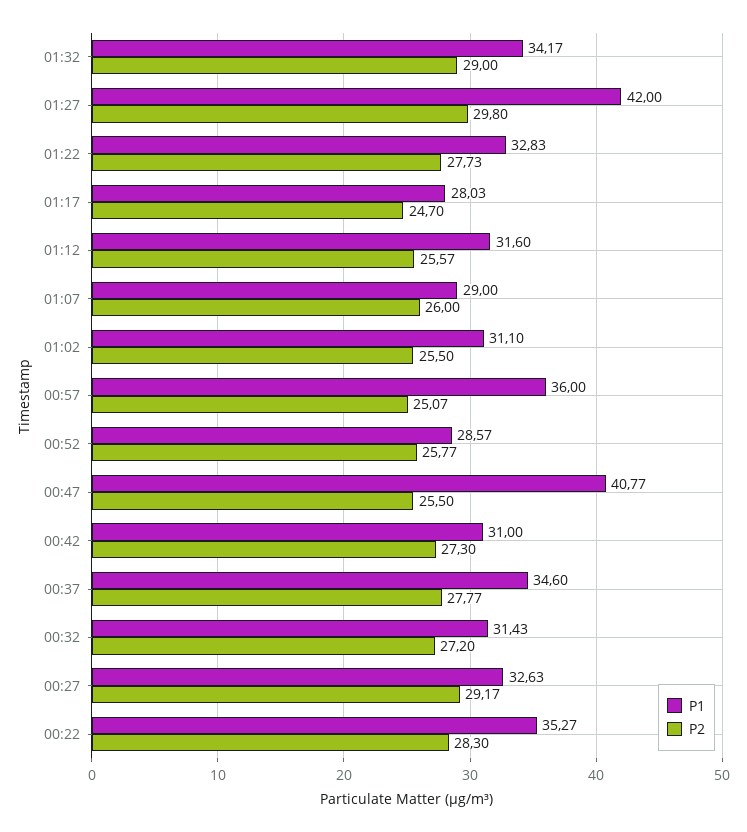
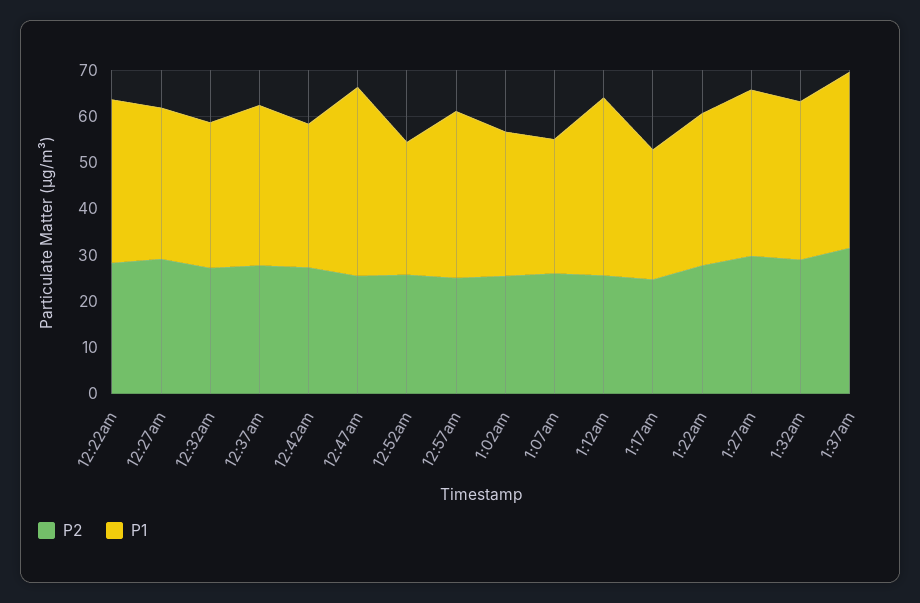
P1, 01:27: 42 -> 36
P1, 01:12: 31.6 -> 38
P2, 1:37am: none -> 32
P1, 1:37am: none -> 38

